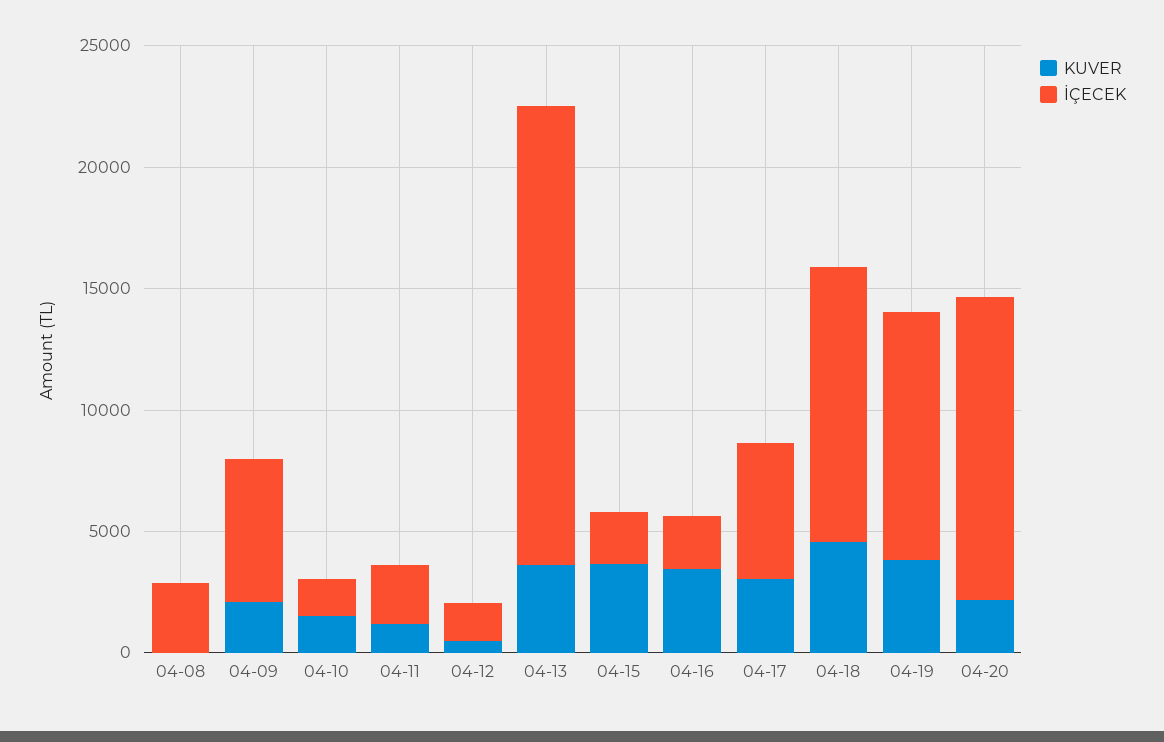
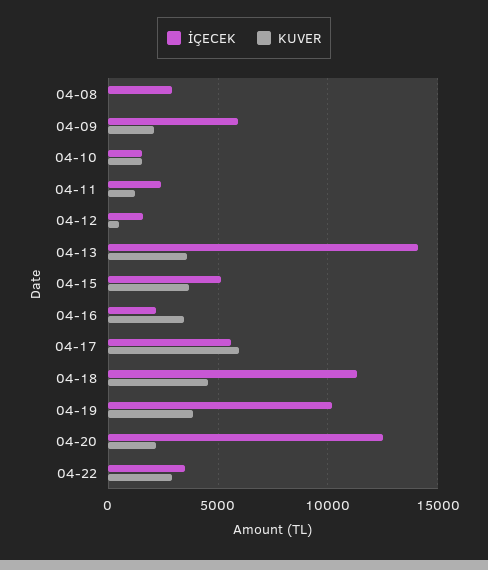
İÇECEK, 04-13: 19000 -> 14000
İÇECEK, 04-15: 2000 -> 5000
KUVER, 04-17: 3000 -> 6000
İÇECEK, 04-22: none -> 3500
KUVER, 04-22: none -> 3000

